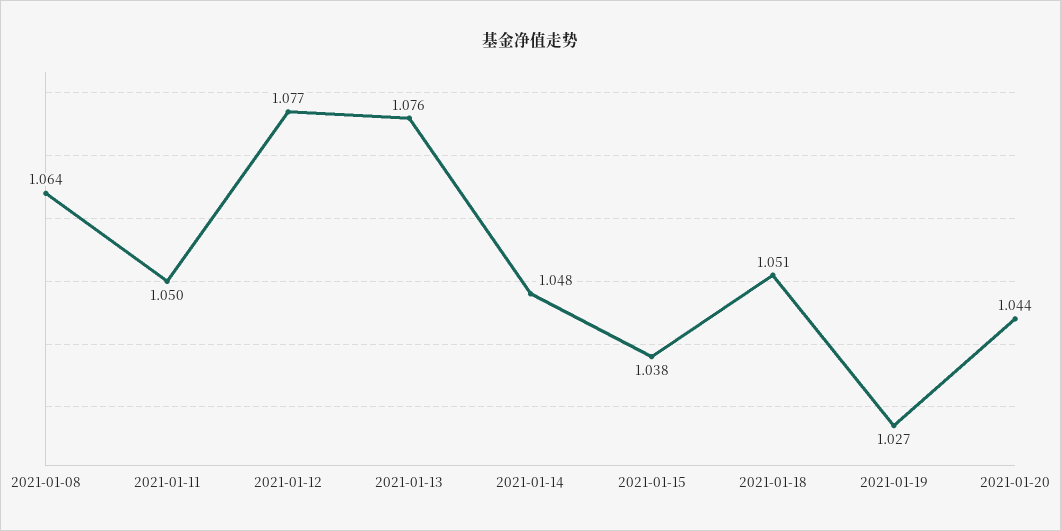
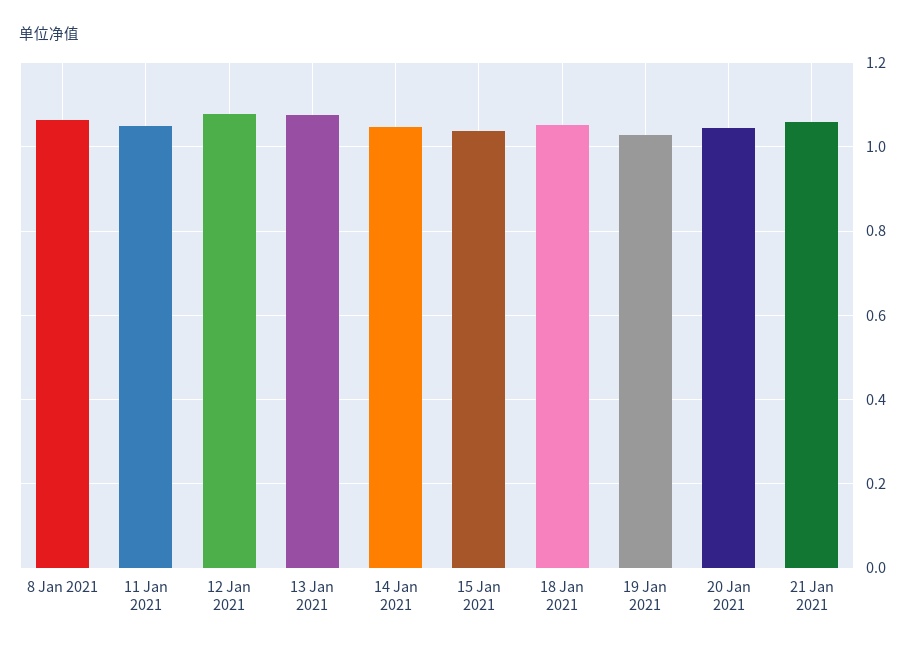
21 Jan 2021: none -> 1.06

